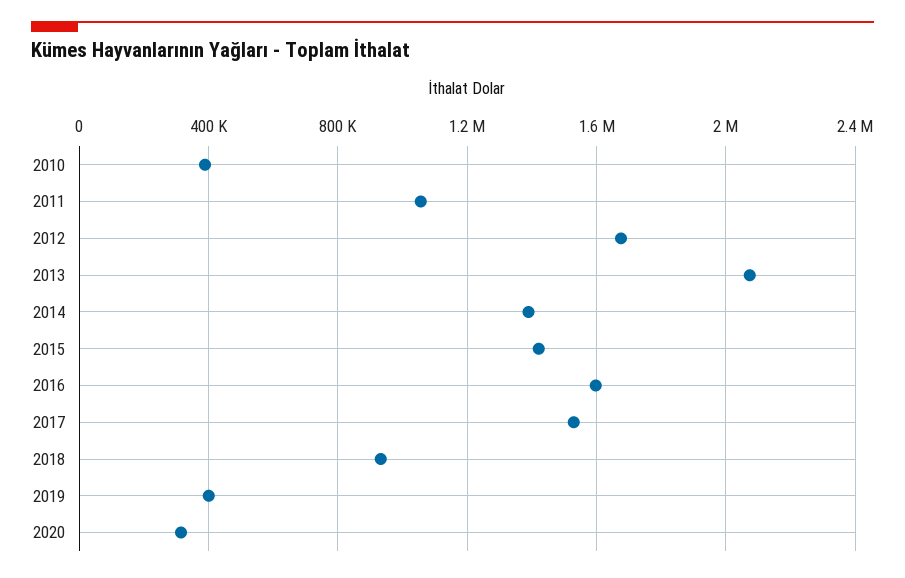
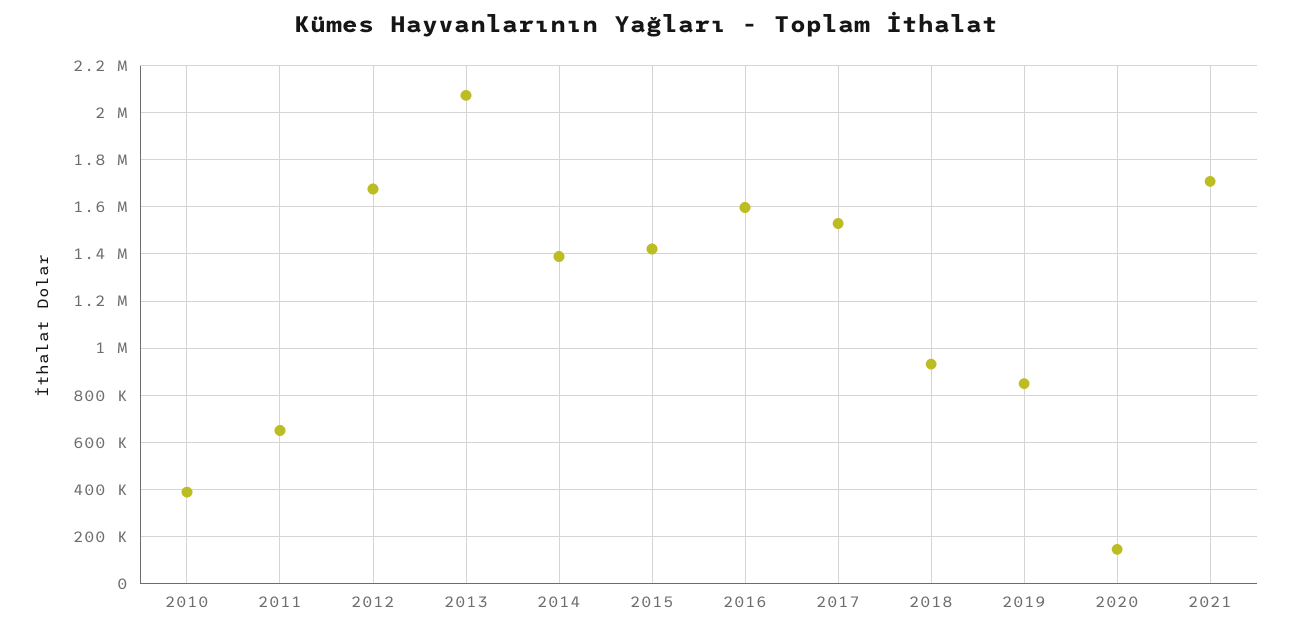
2011: 1050000 -> 650000
2019: 400000 -> 850000
2020: 300000 -> 150000
2021: none -> 1700000

